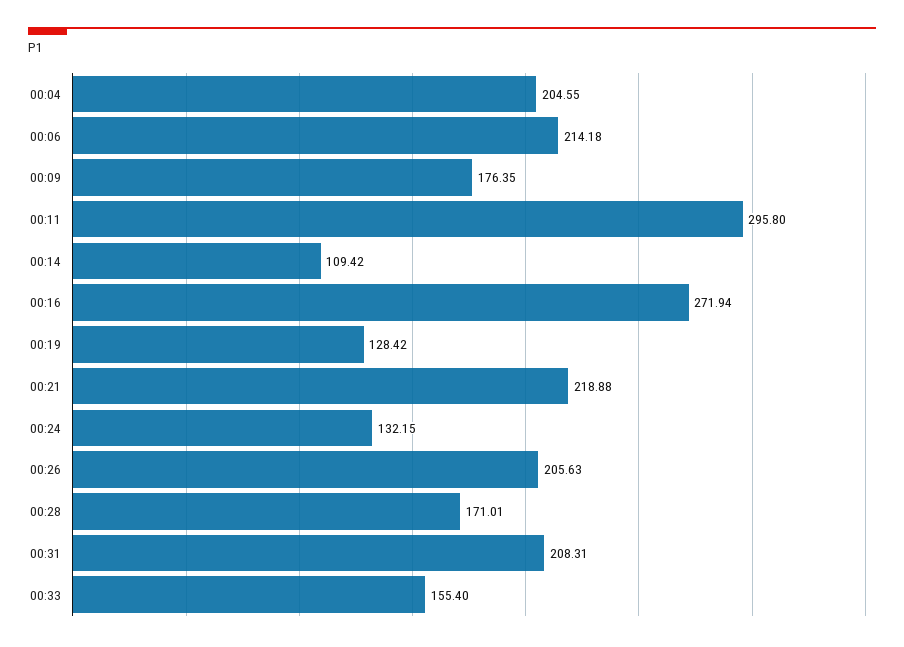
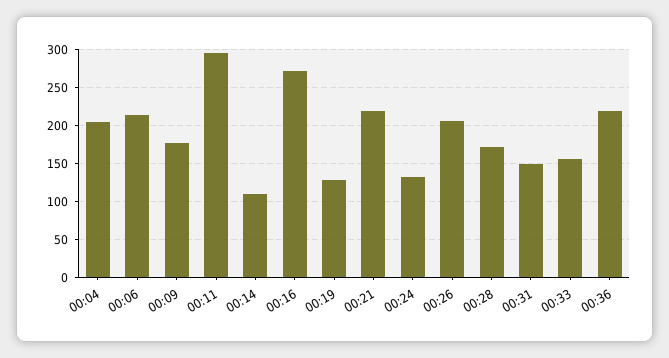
00:31: 208.31 -> 150
00:36: none -> 220

